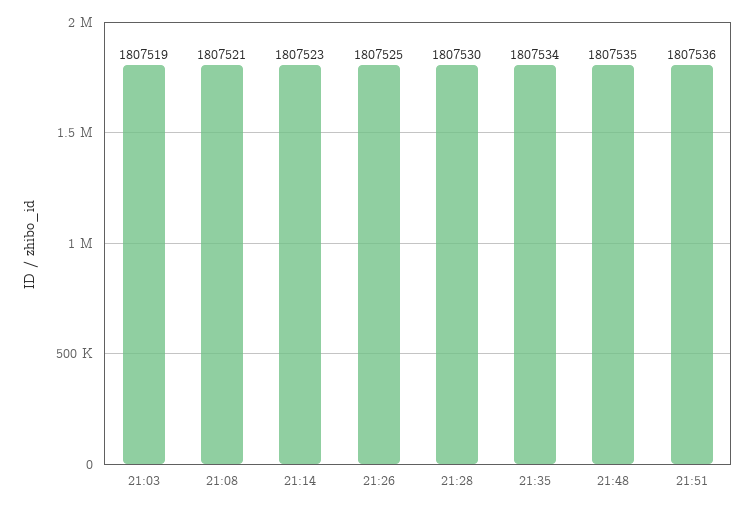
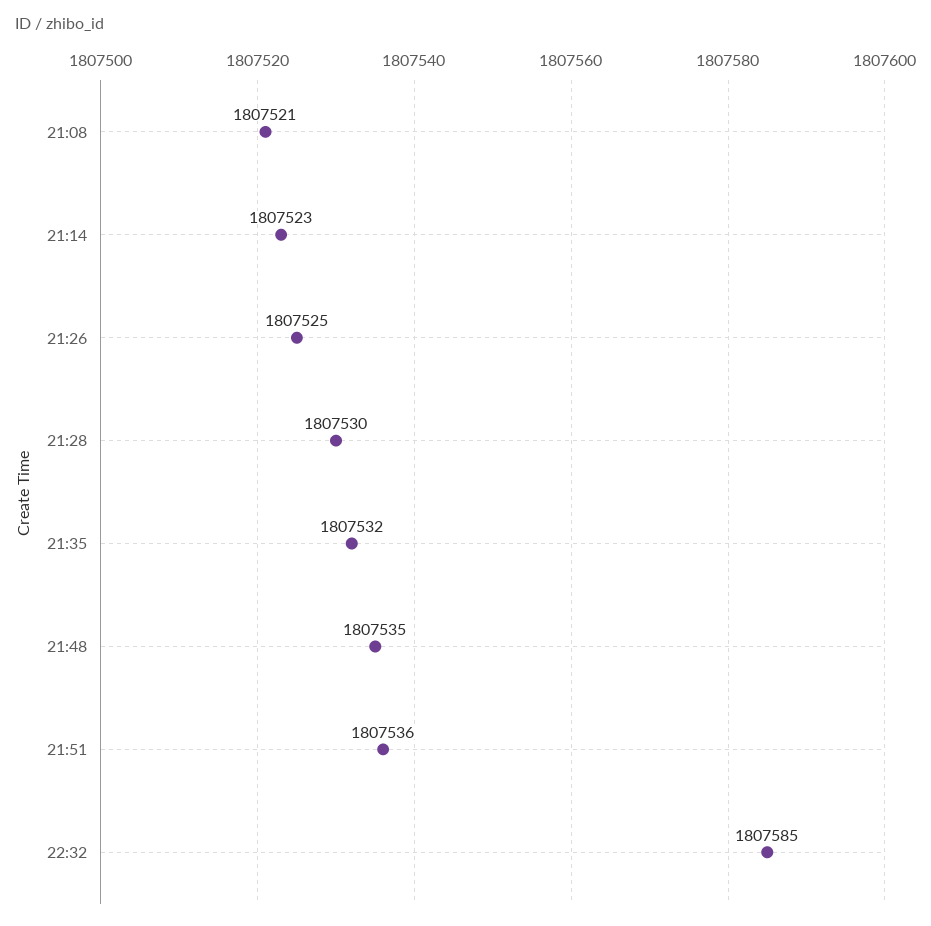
21:03: 1807519 -> none
21:35: 1807534 -> 1807532
22:32: none -> 1807585

